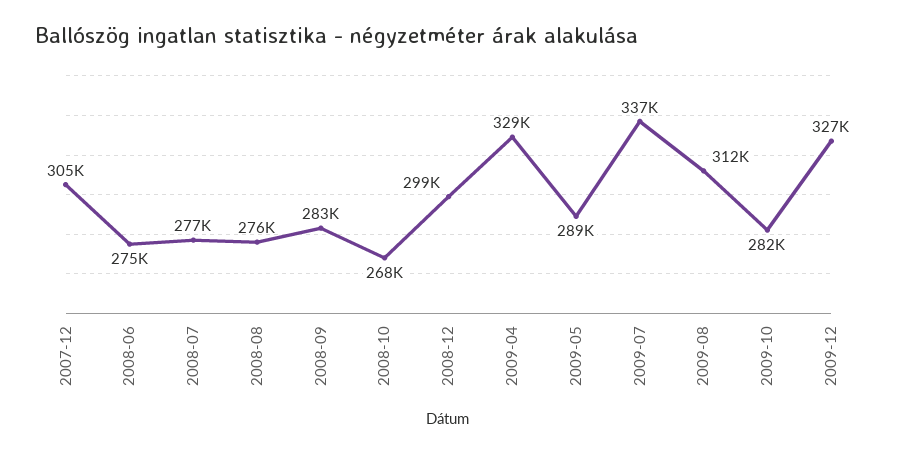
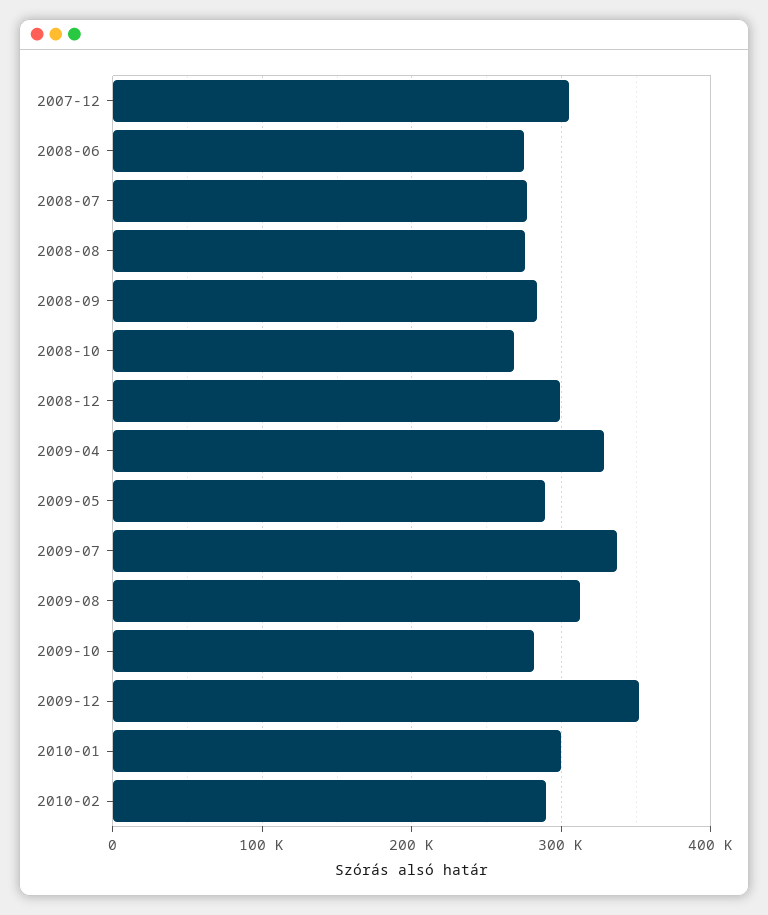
2009-12: 327000 -> 350000
2010-01: none -> 300000
2010-02: none -> 290000

